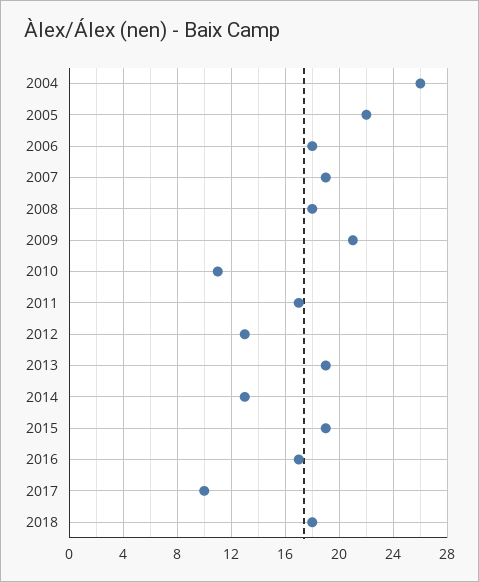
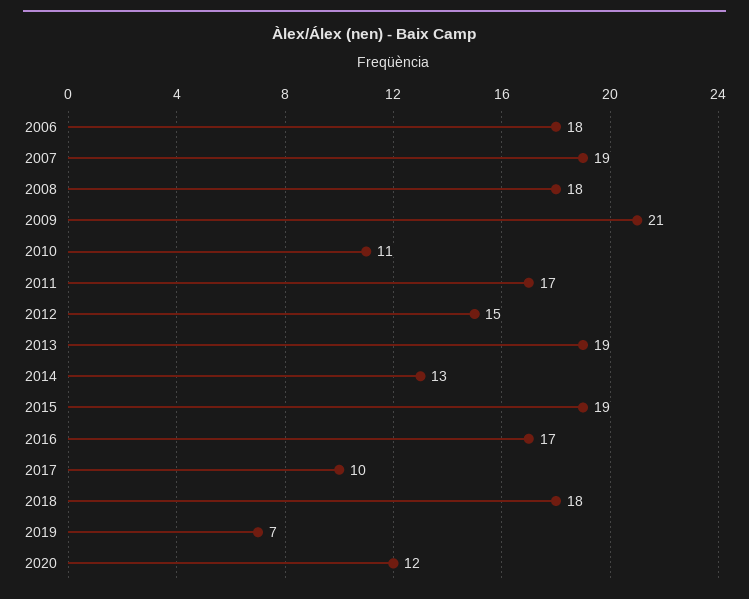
2004: 26 -> none
2005: 22 -> none
2012: 13 -> 15
2019: none -> 7
2020: none -> 12

